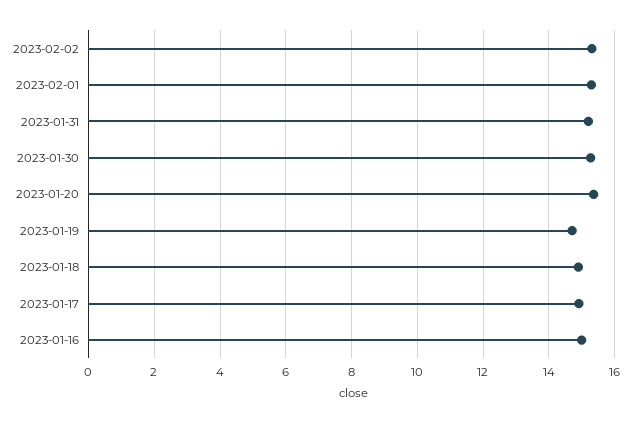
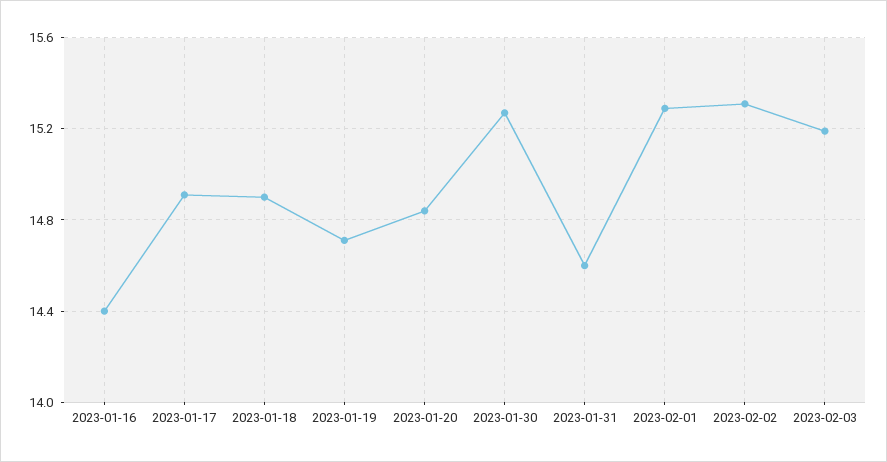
2023-01-31: 15.2 -> 14.6
2023-01-20: 15.4 -> 14.85
2023-01-16: 15 -> 14.4
2023-02-03: none -> 15.2

